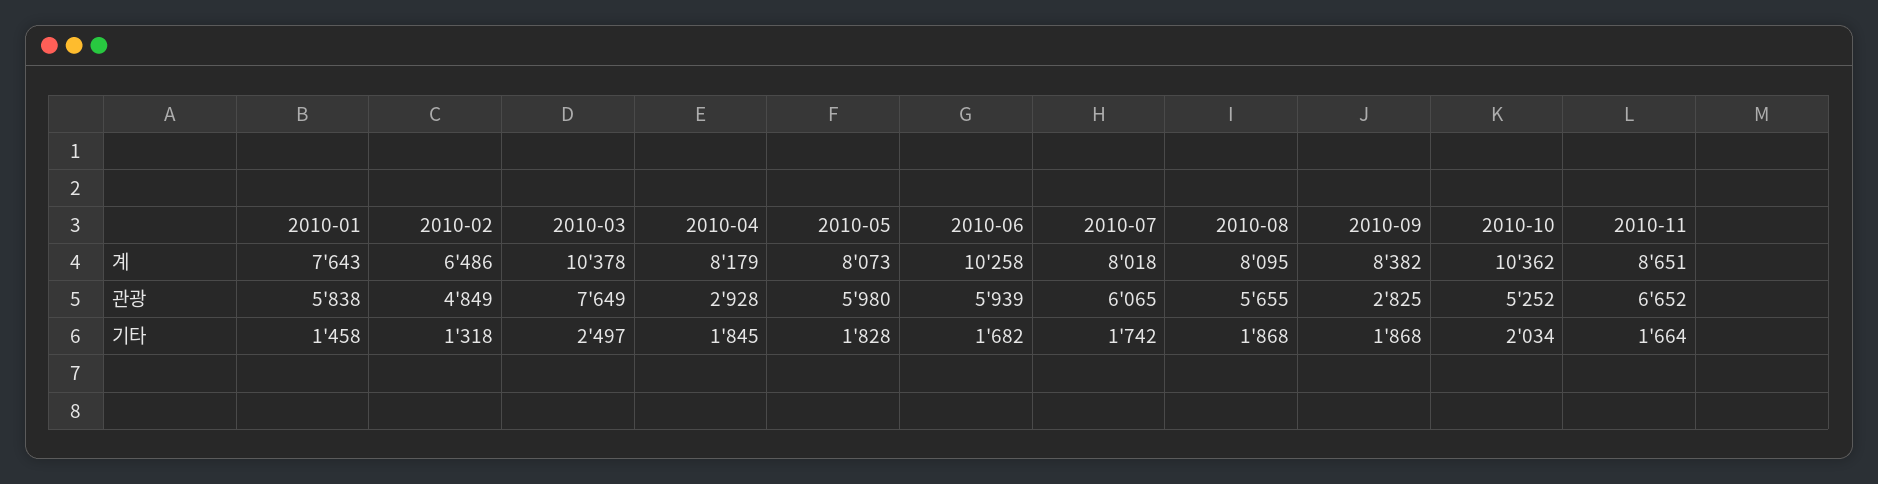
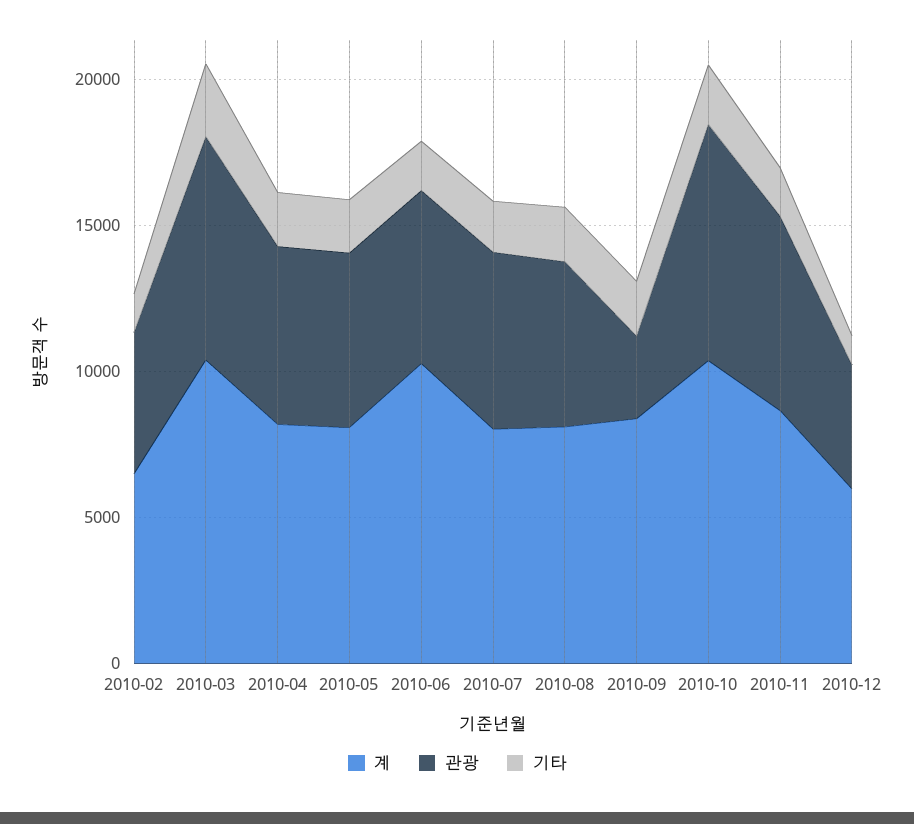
계, 2010-01: 7643 -> none
관광, 2010-01: 5838 -> none
관광, 2010-04: 2928 -> 6000
관광, 2010-10: 5252 -> 8000
기타, 2010-01: 1458 -> none
계, 2010-12: none -> 6000
관광, 2010-12: none -> 4000
기타, 2010-12: none -> 1000

